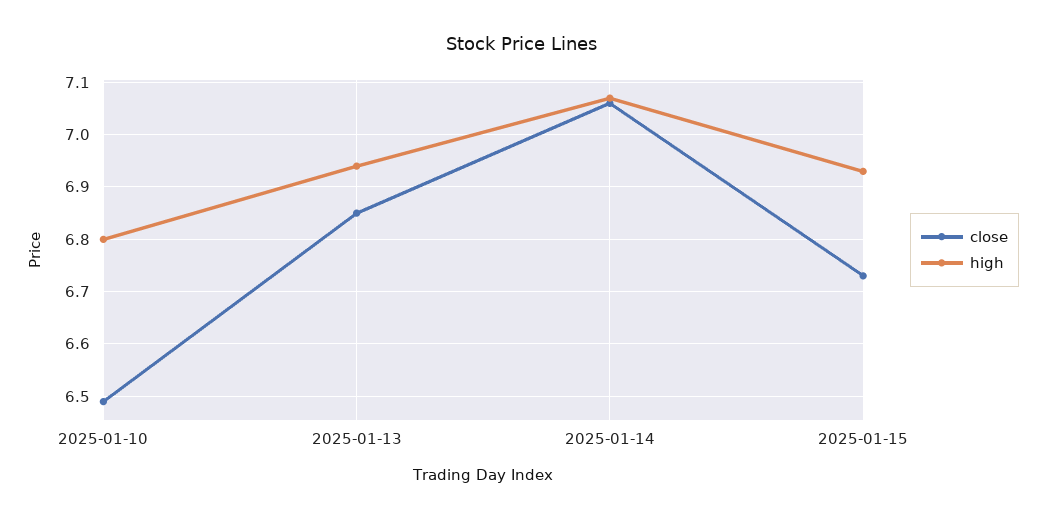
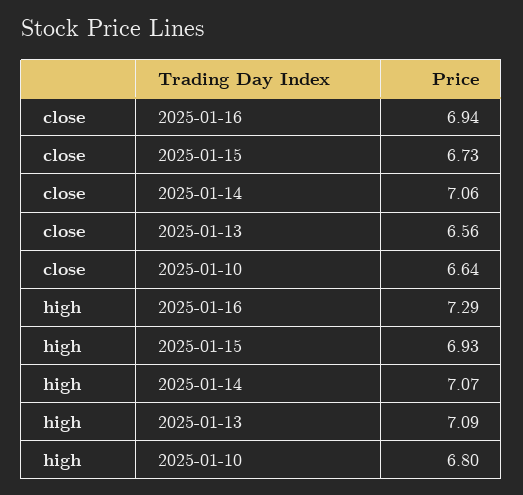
close, 2025-01-10: 6.5 -> 6.64
close, 2025-01-13: 6.85 -> 6.56
high, 2025-01-13: 6.95 -> 7.09
close, 2025-01-16: none -> 6.94
high, 2025-01-16: none -> 7.29

